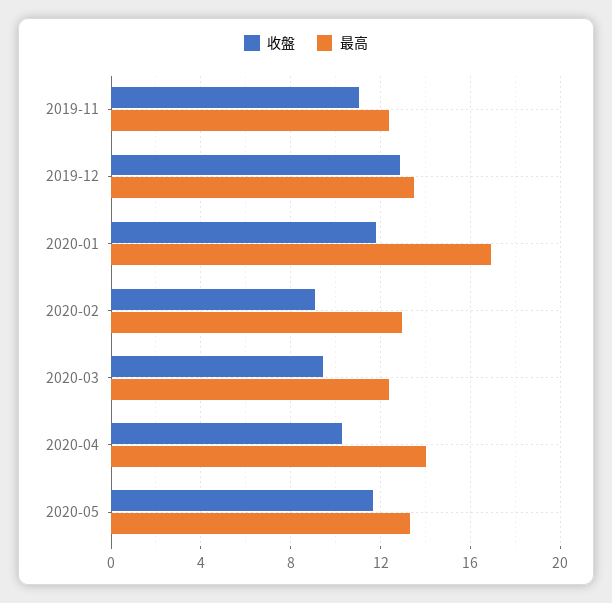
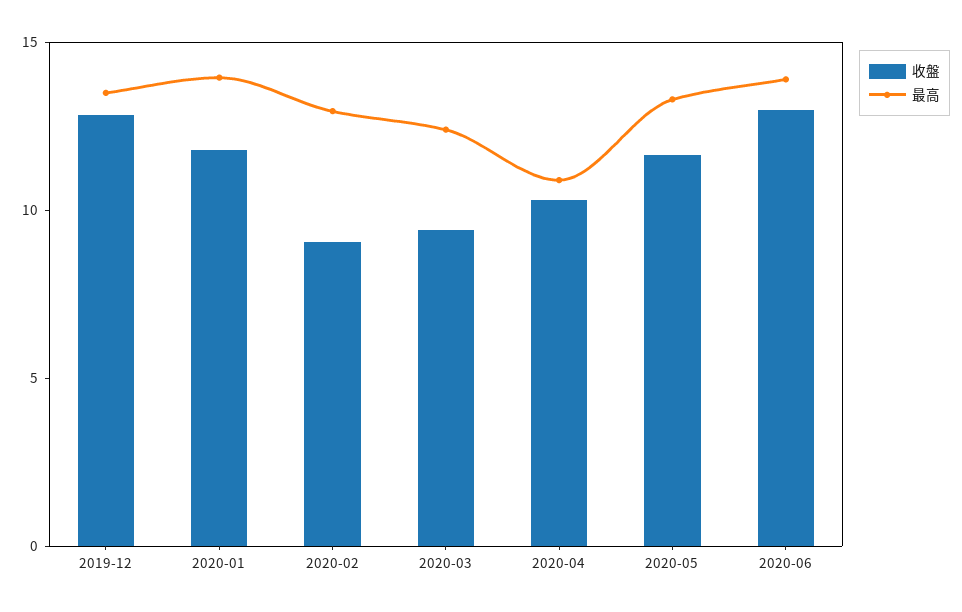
收盤, 2019-11: 11 -> none
最高, 2019-11: 12.5 -> none
最高, 2020-01: 17 -> 14
最高, 2020-04: 14 -> 11
收盤, 2020-06: none -> 13
最高, 2020-06: none -> 14

